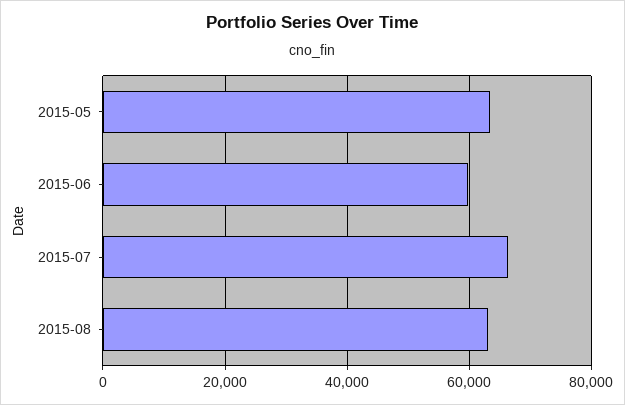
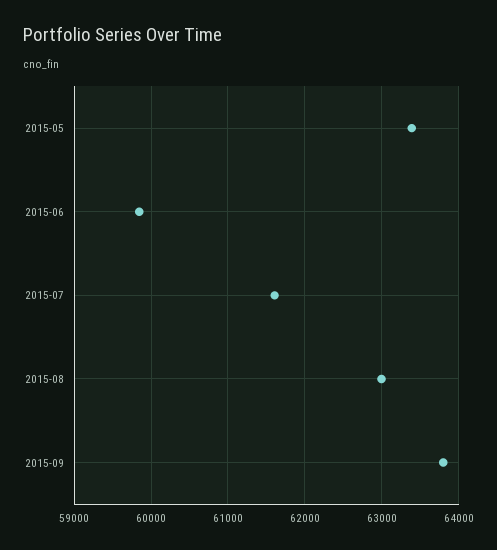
2015-07: 66000 -> 61600
2015-09: none -> 63800

